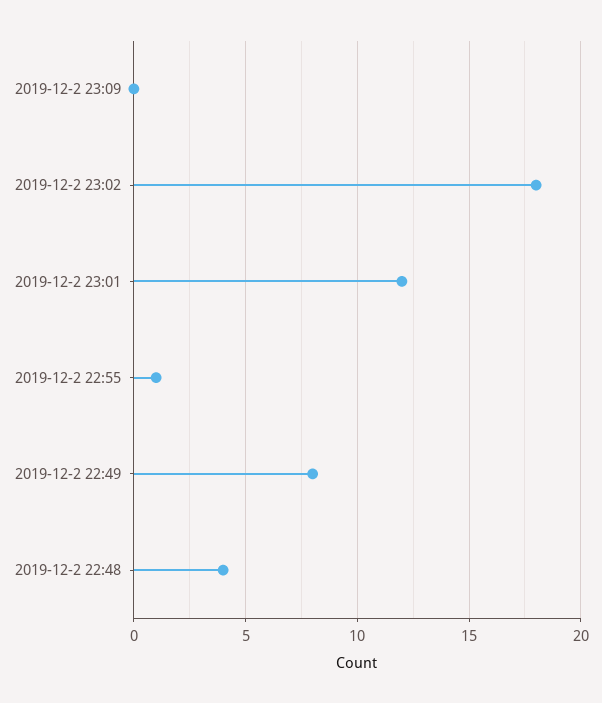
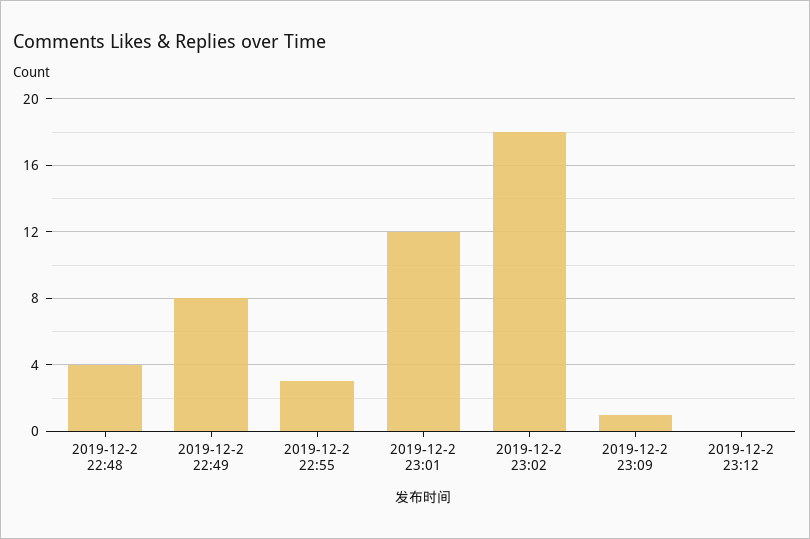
2019-12-2 23:09: 0 -> 1
2019-12-2 22:55: 1 -> 3
2019-12-2 23:12: none -> 0

